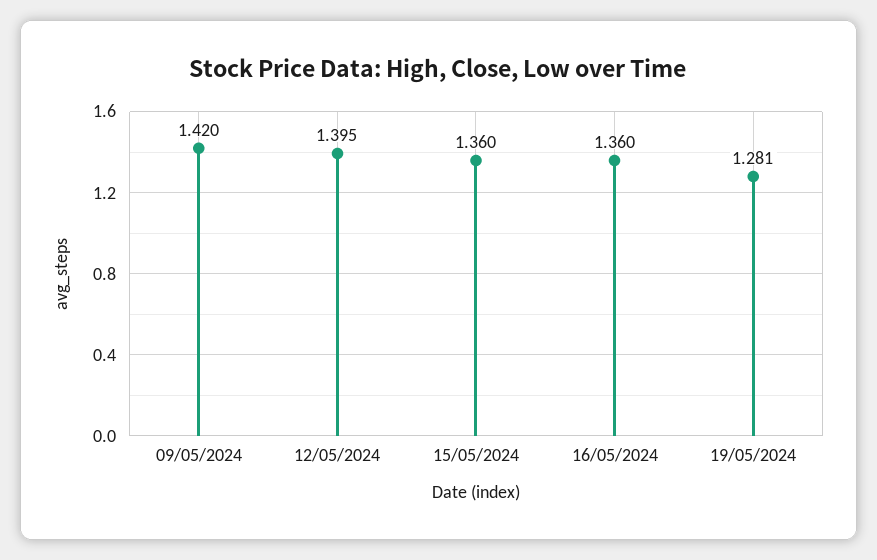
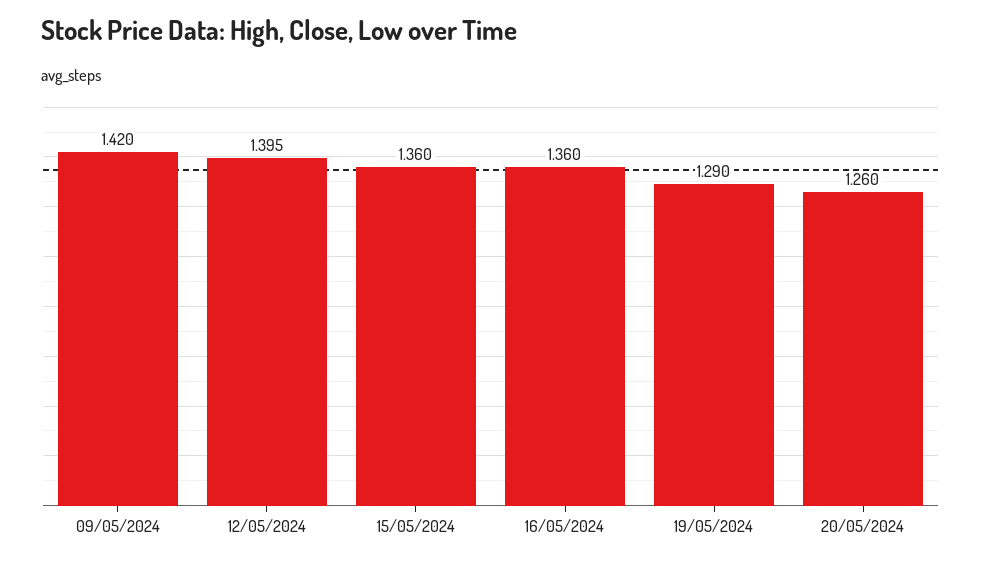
19/05/2024: 1.281 -> 1.29
20/05/2024: none -> 1.26

